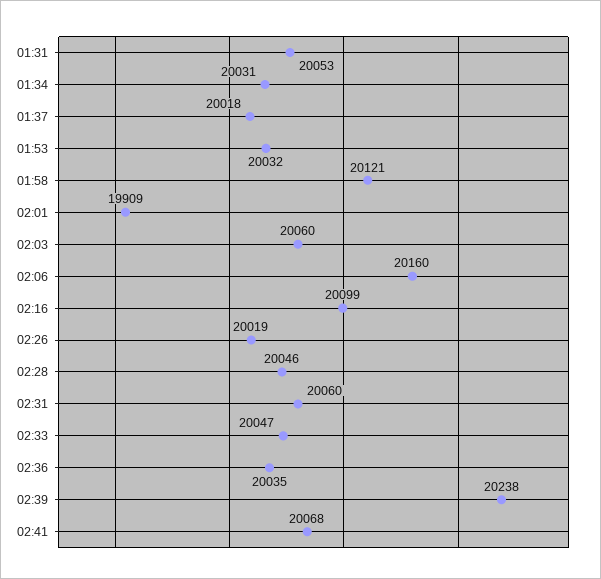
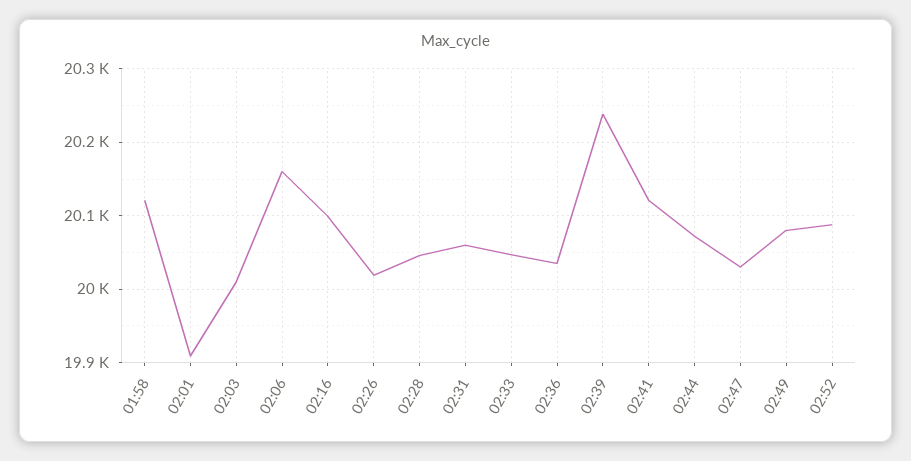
01:31: 20053 -> none
01:34: 20031 -> none
01:37: 20018 -> none
01:53: 20032 -> none
02:03: 20060 -> 20010
02:41: 20068 -> 20120
02:44: none -> 20070
02:47: none -> 20030
02:49: none -> 20080
02:52: none -> 20090

